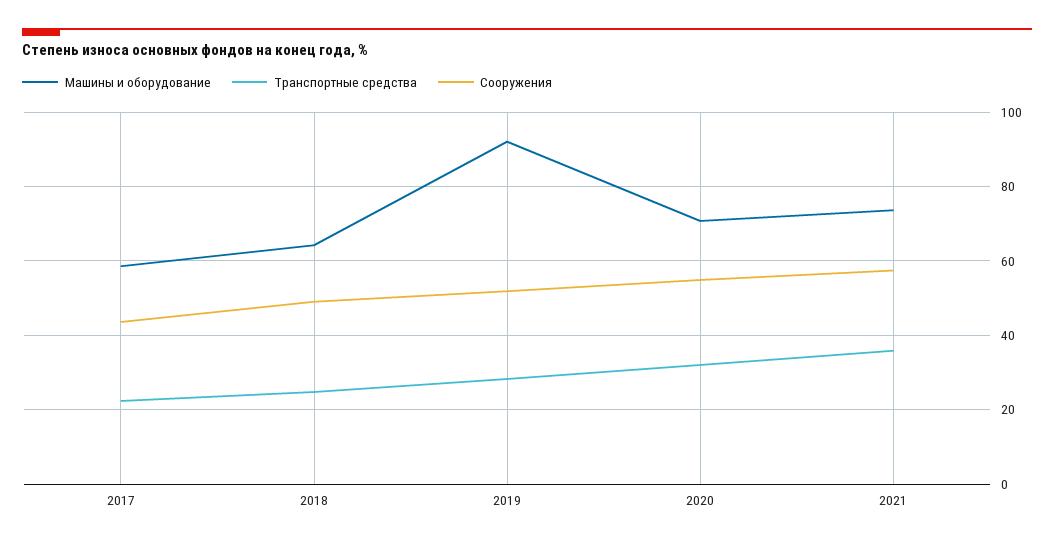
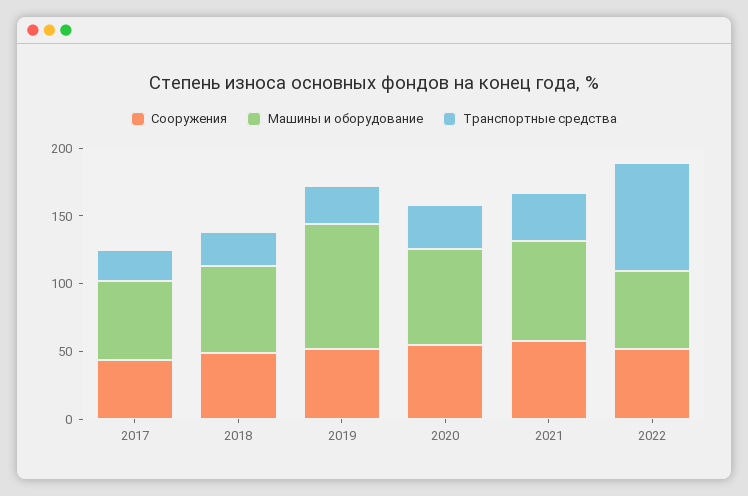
Сооружения, 2022: none -> 50
Машины и оборудование, 2022: none -> 60
Транспортные средства, 2022: none -> 80

